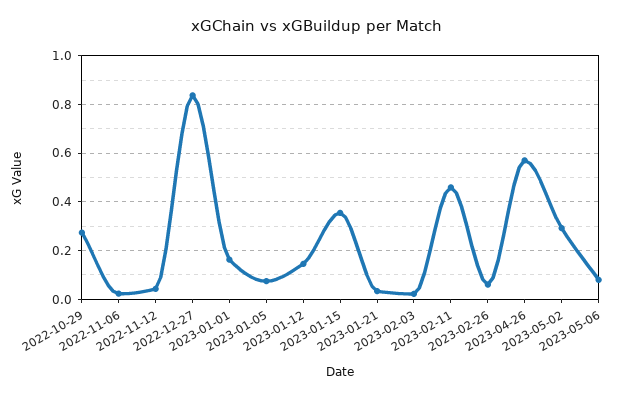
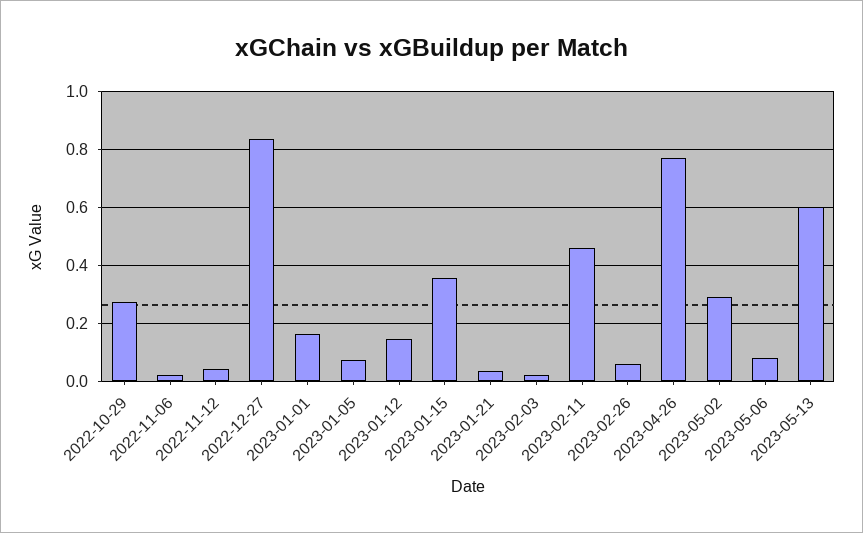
2023-04-26: 0.575 -> 0.775
2023-05-13: none -> 0.6

